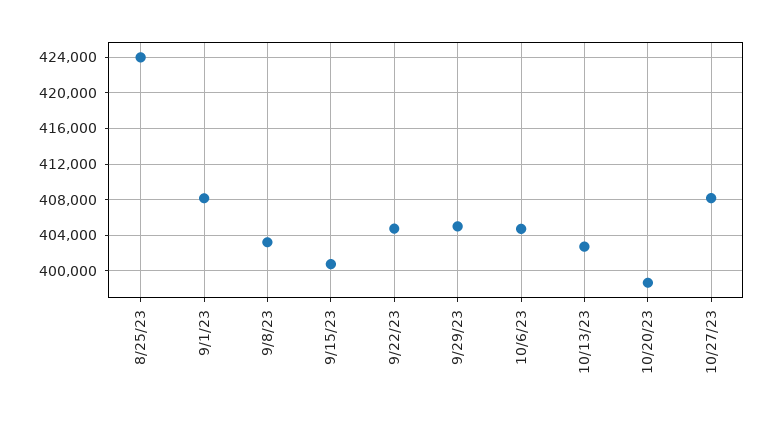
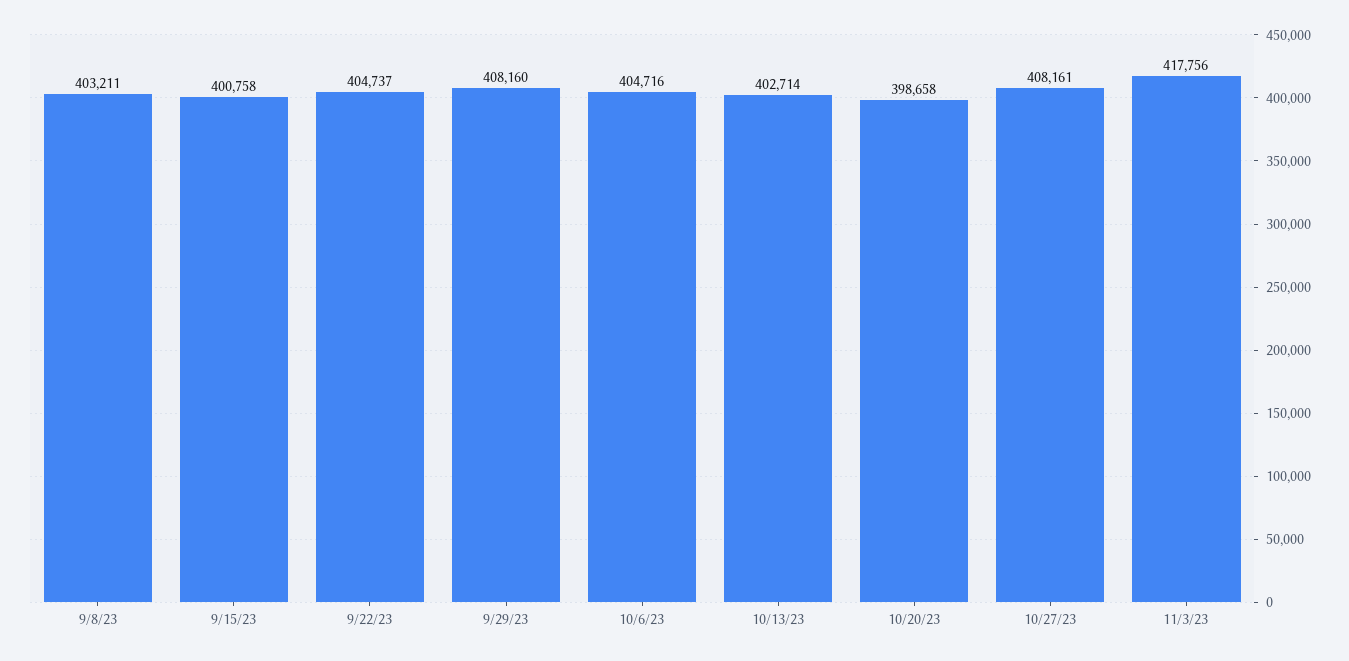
8/25/23: 424000 -> none
9/1/23: 408000 -> none
9/29/23: 405000 -> 408160
11/3/23: none -> 417756

